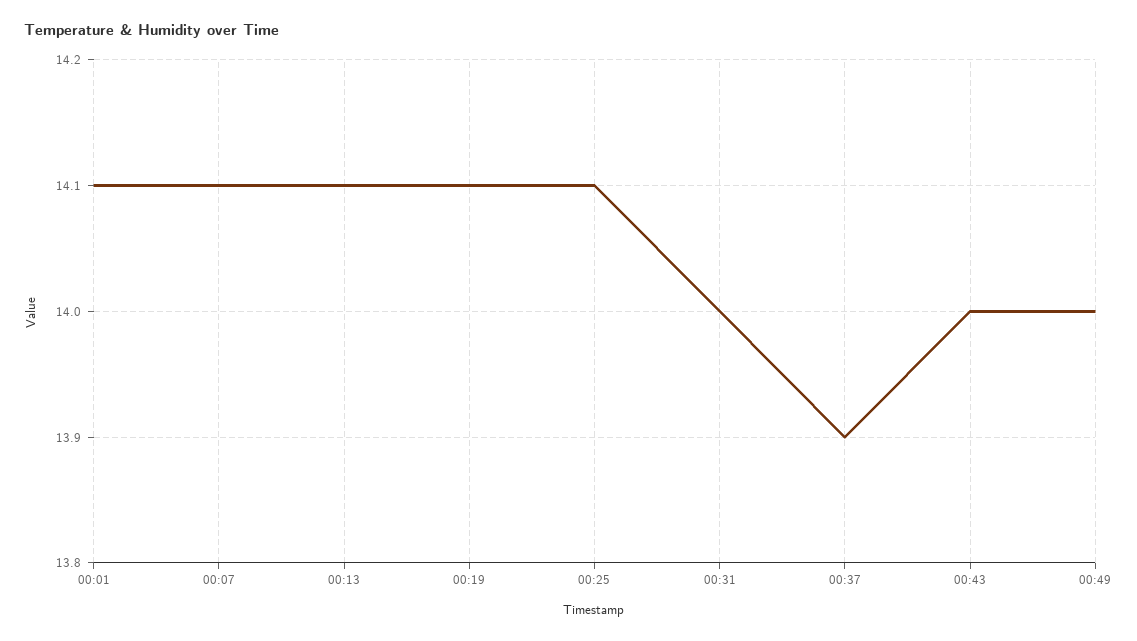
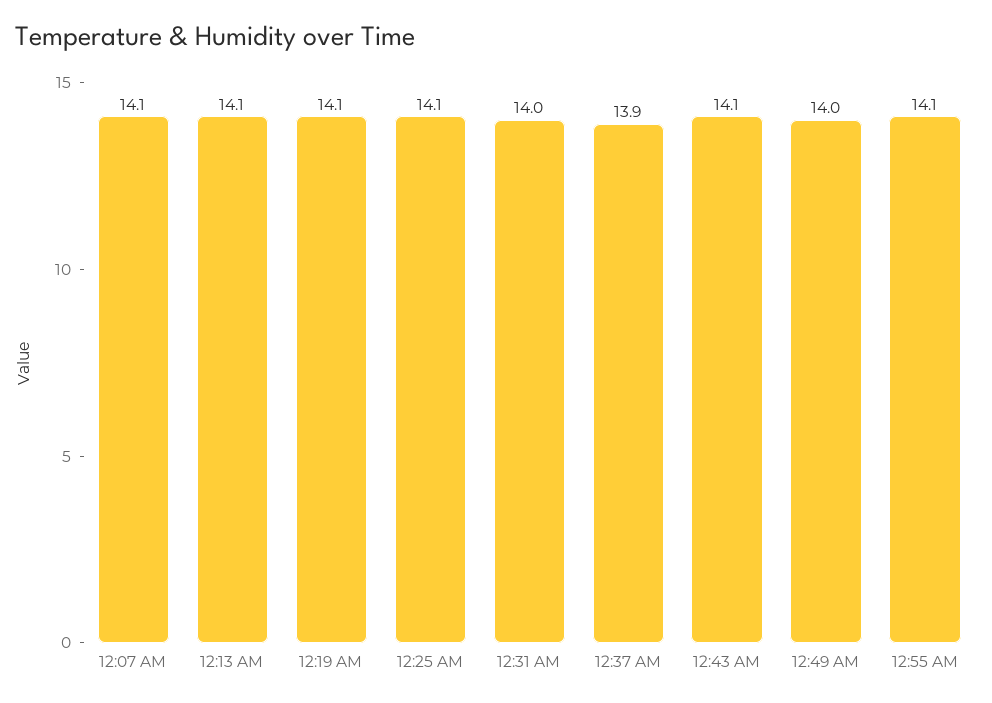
00:01: 14.1 -> none
00:43: 14 -> 14.1
12:55 AM: none -> 14.1

